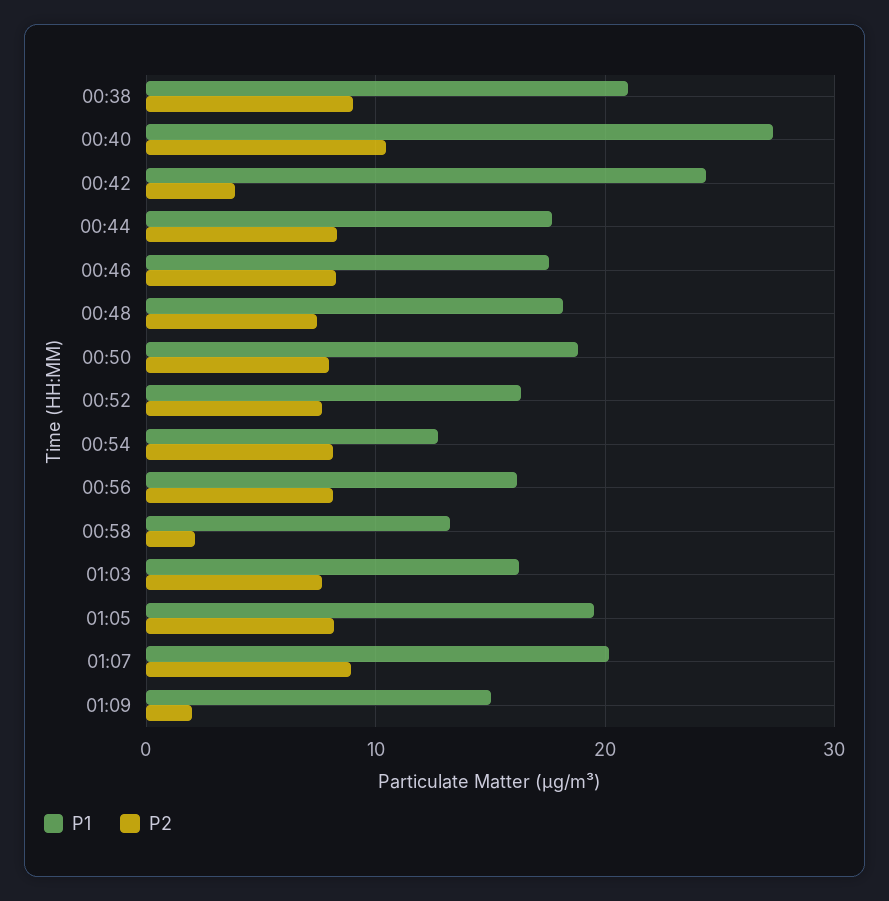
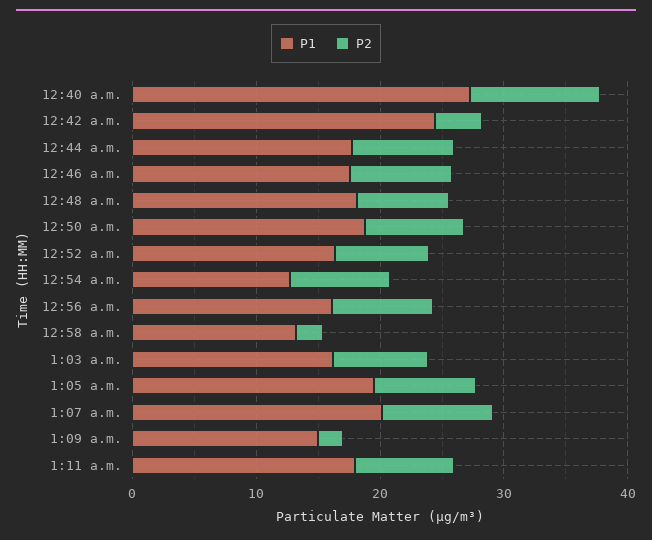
P1, 00:38: 21 -> none
P2, 00:38: 9 -> none
P1, 1:11 a.m.: none -> 18
P2, 1:11 a.m.: none -> 8

